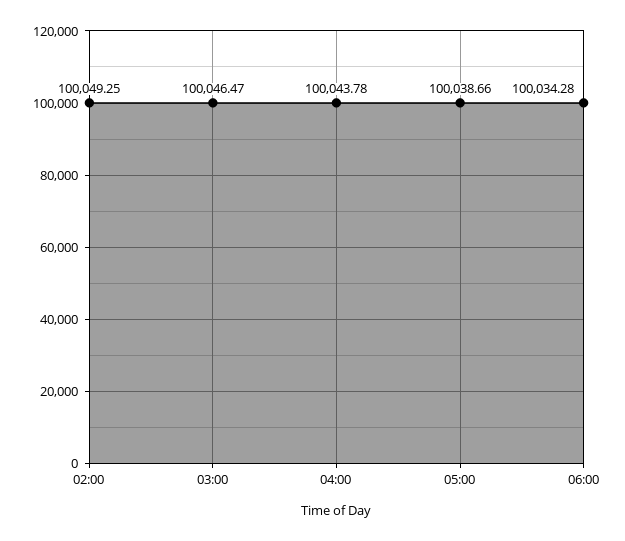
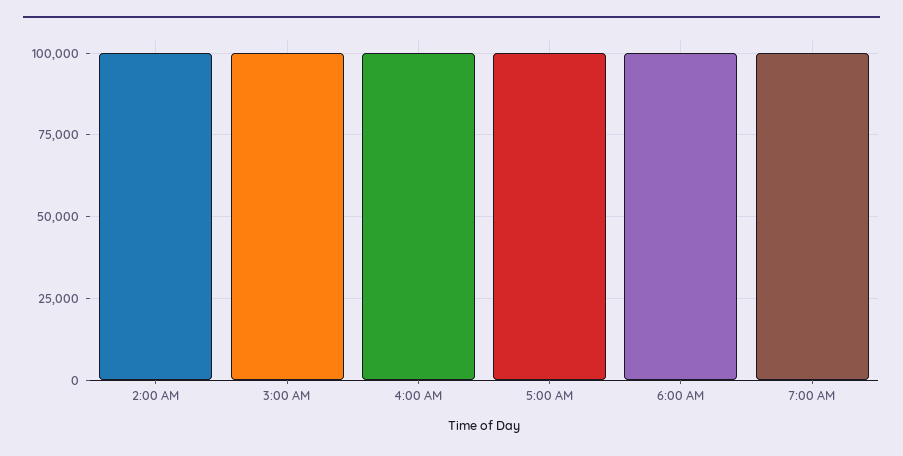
7:00 AM: none -> 100000

